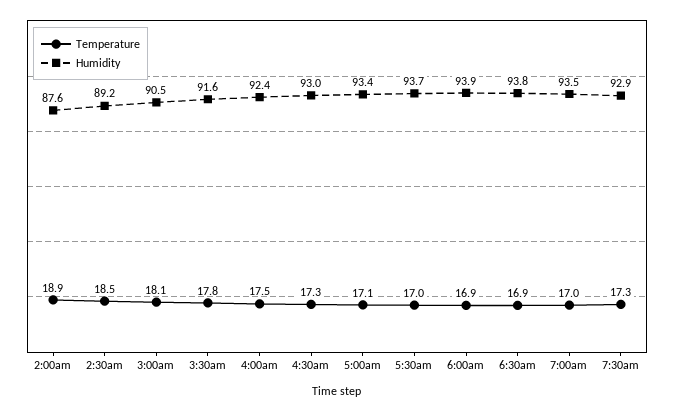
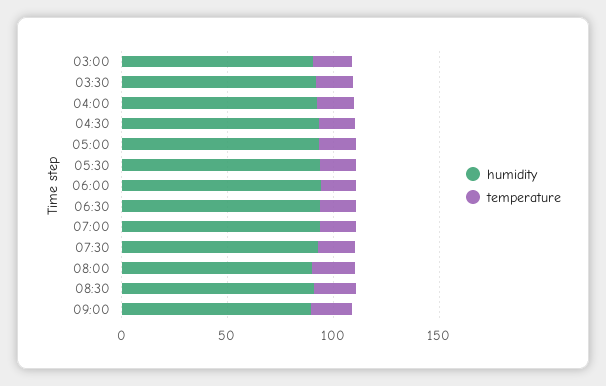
Temperature, 2:00am: 18.9 -> none
Humidity, 2:00am: 87.6 -> none
Temperature, 2:30am: 18.5 -> none
Humidity, 2:30am: 89.2 -> none
Humidity, 08:00: none -> 90
Temperature, 08:00: none -> 20
Humidity, 08:30: none -> 90
Temperature, 08:30: none -> 20
Humidity, 09:00: none -> 90
Temperature, 09:00: none -> 20

